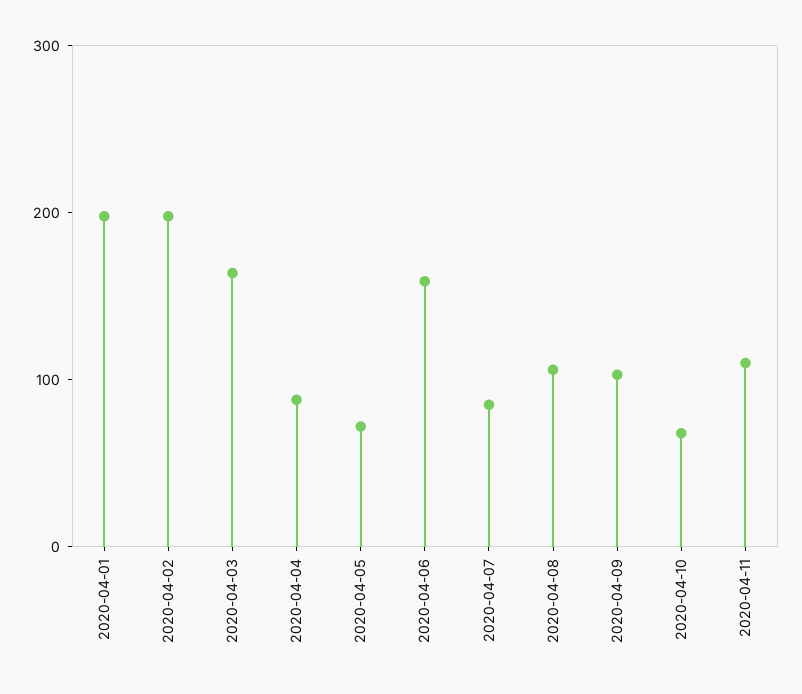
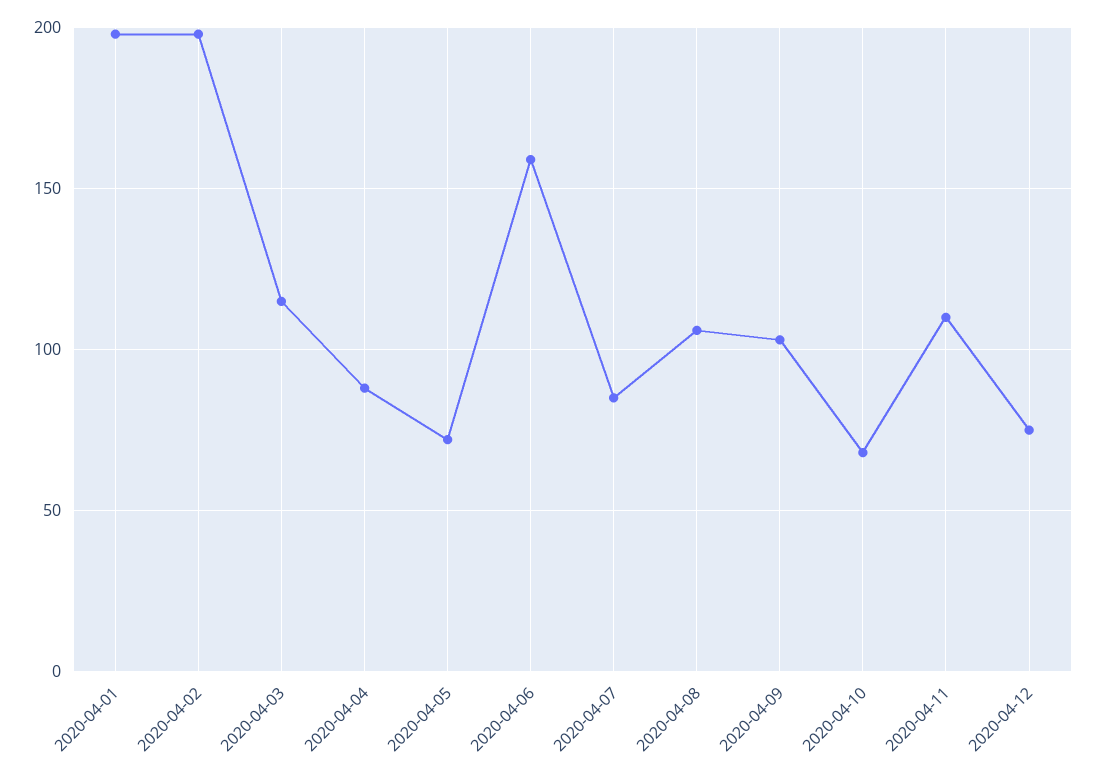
2020-04-03: 160 -> 115
2020-04-12: none -> 75

